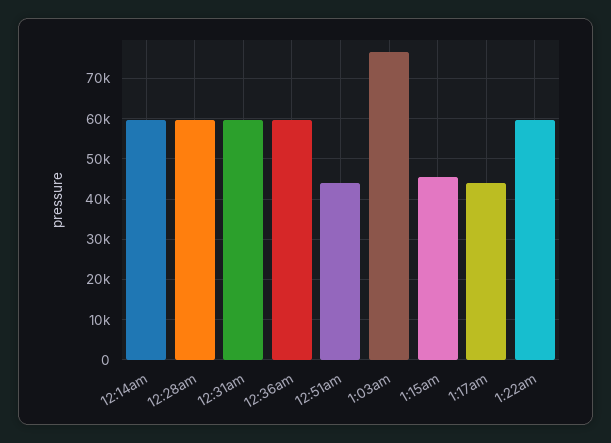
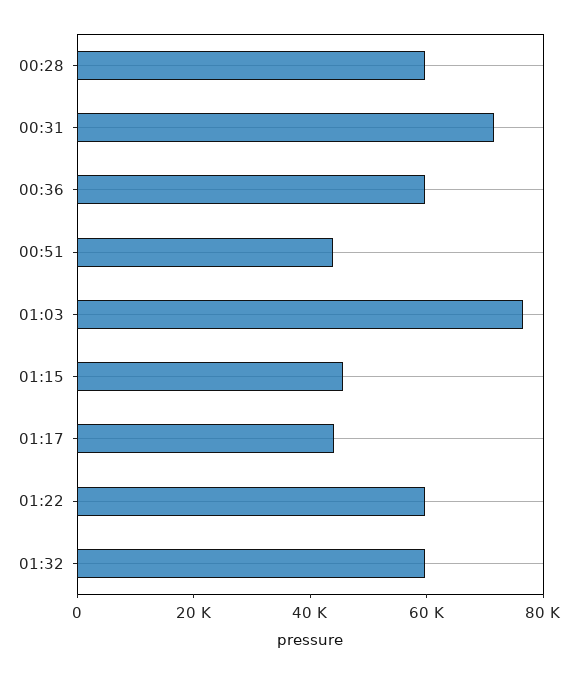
12:14am: 60000 -> none
12:31am: 60000 -> 70000
01:32: none -> 60000

